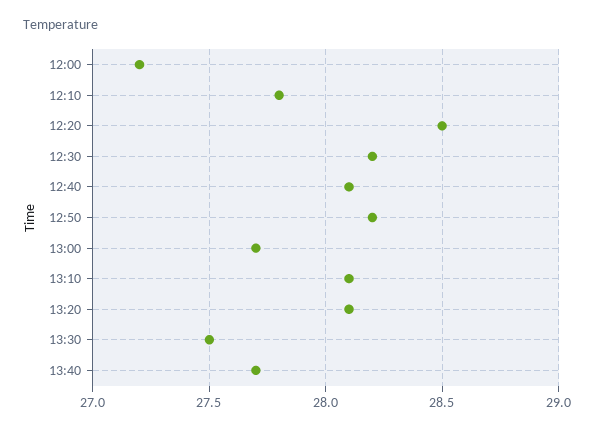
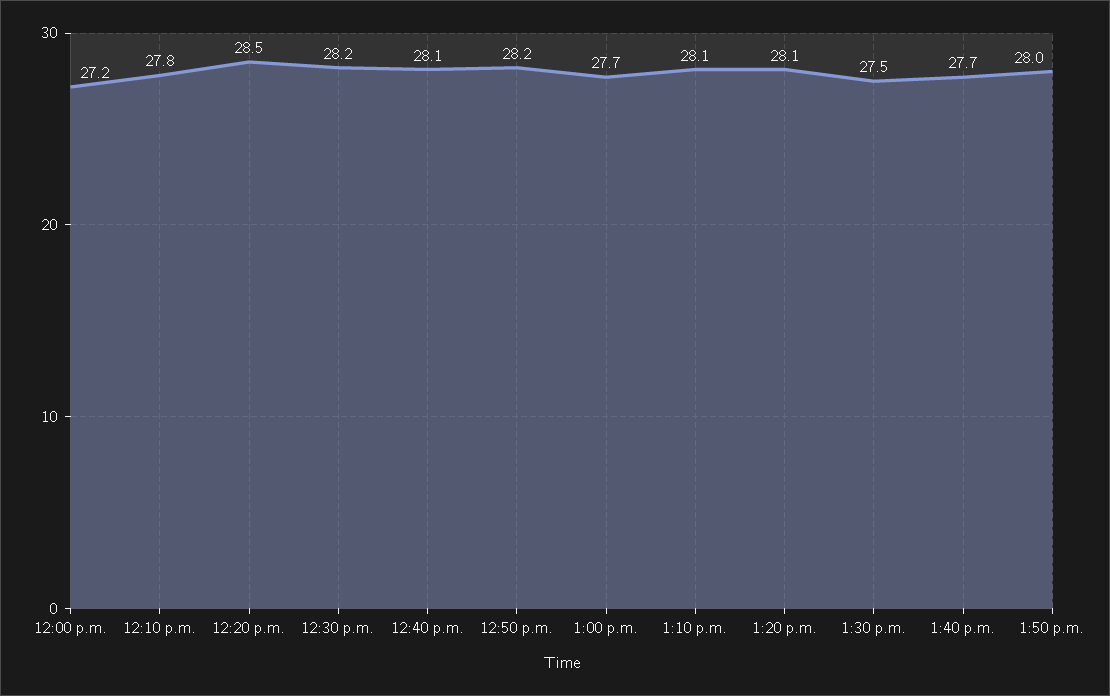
1:50 p.m.: none -> 28

